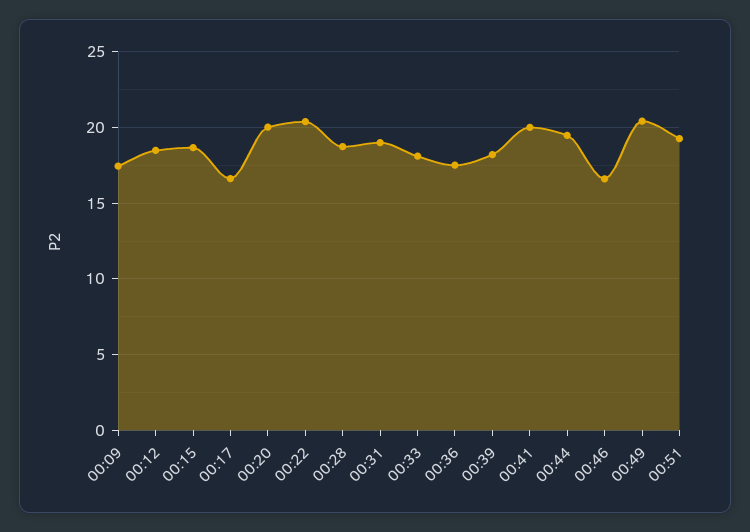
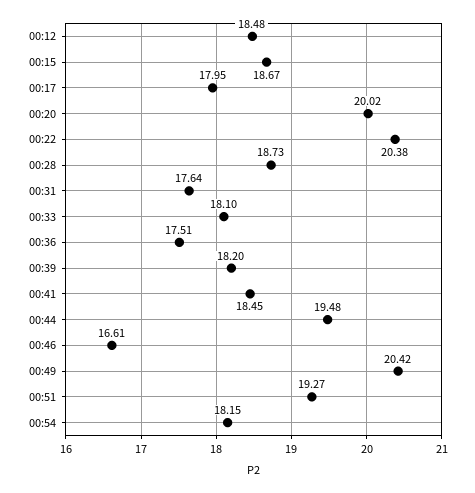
00:09: 17.5 -> none
00:17: 16.5 -> 17.95
00:31: 19 -> 17.64
00:41: 20 -> 18.45
00:54: none -> 18.15

